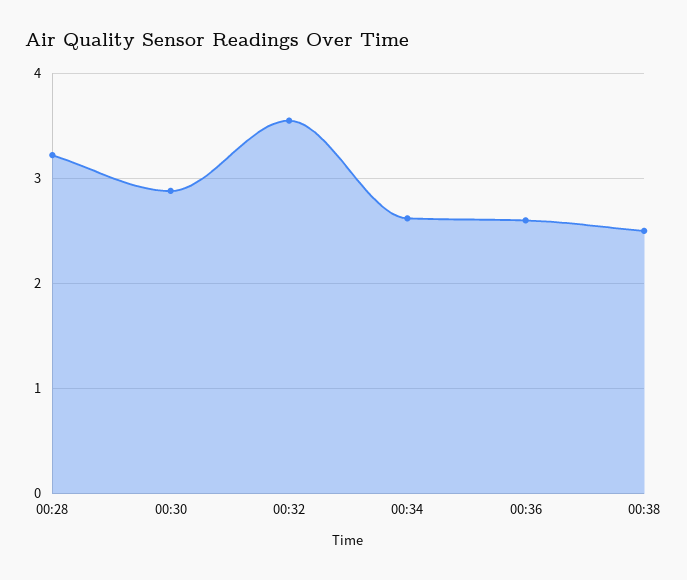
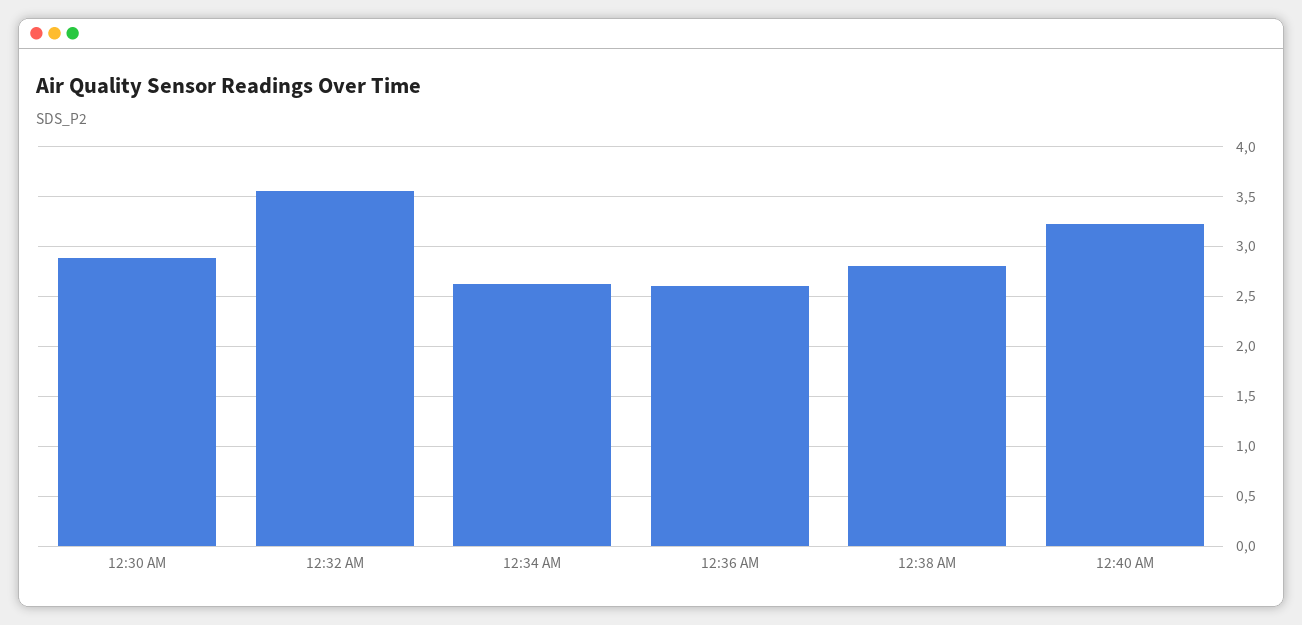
00:28: 3.2 -> none
00:38: 2.5 -> 2.8
12:40 AM: none -> 3.2

